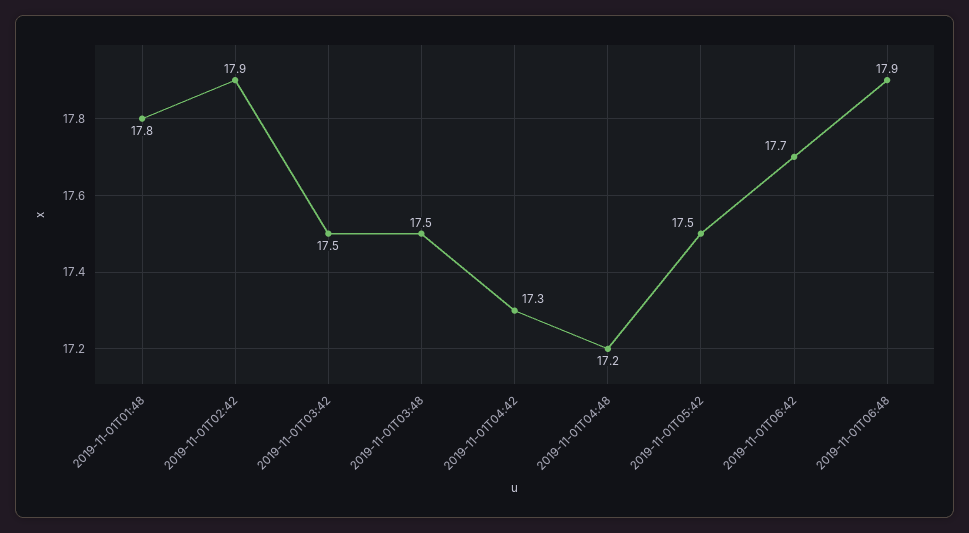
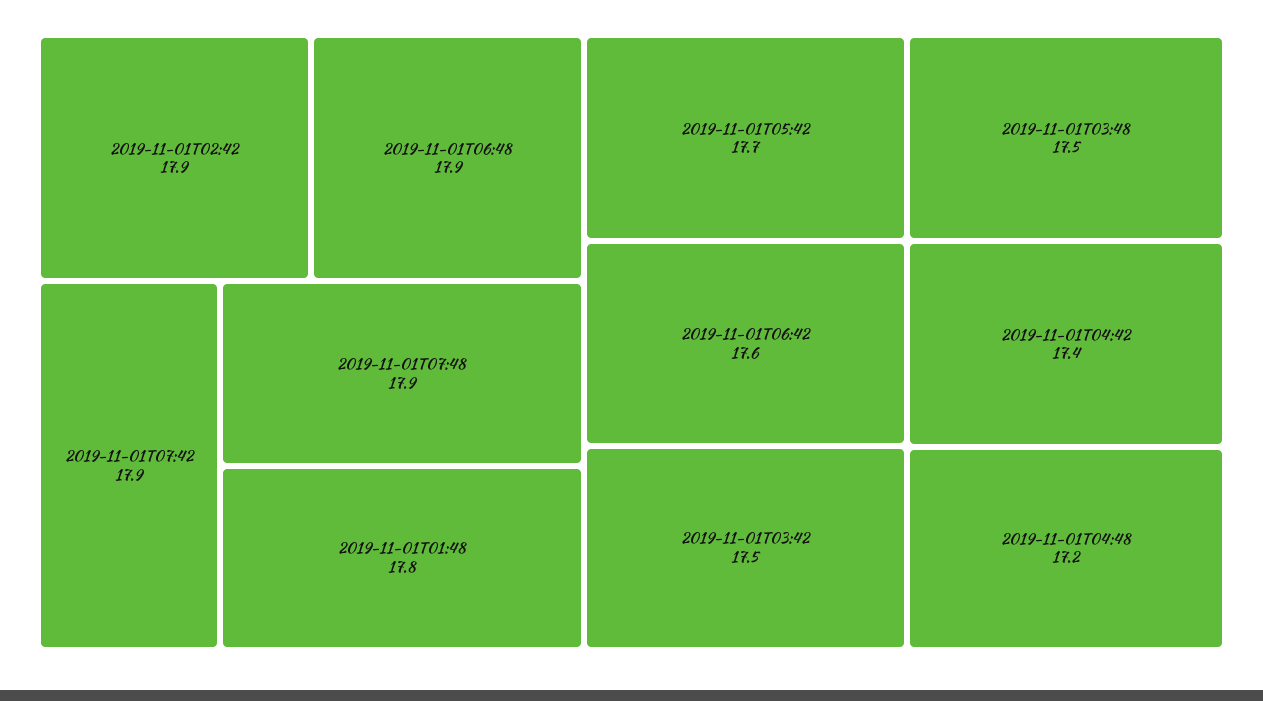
2019-11-01T04:42: 17.3 -> 17.4
2019-11-01T05:42: 17.5 -> 17.7
2019-11-01T06:42: 17.7 -> 17.6
2019-11-01T07:42: none -> 17.9
2019-11-01T07:48: none -> 17.9

